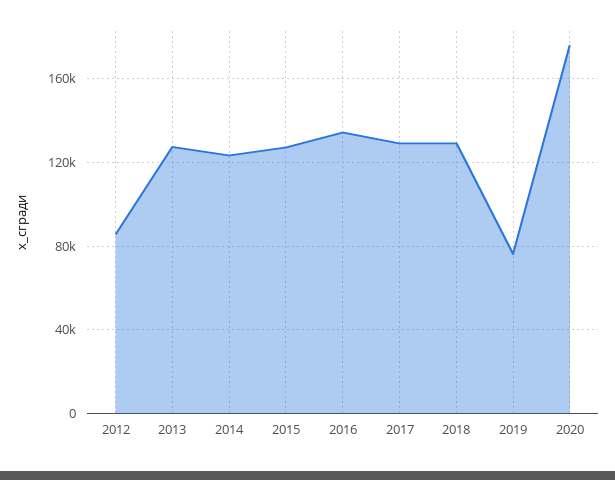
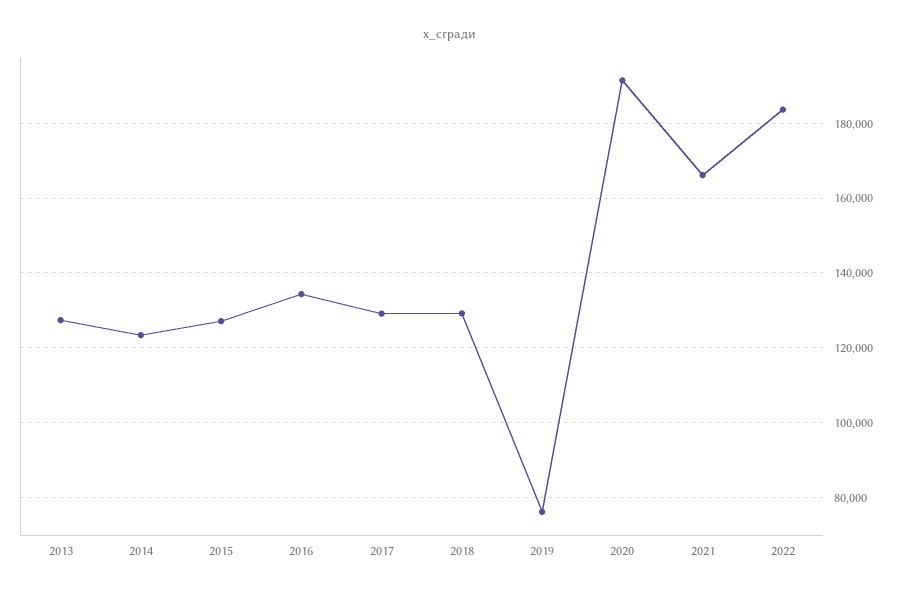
2012: 85000 -> none
2020: 175000 -> 192000
2021: none -> 166000
2022: none -> 184000

